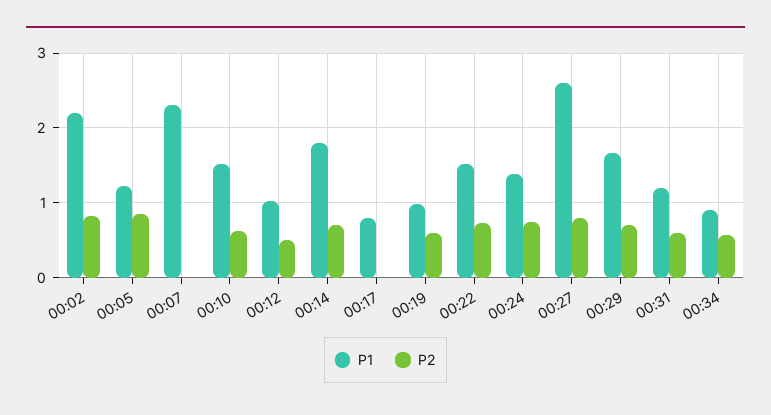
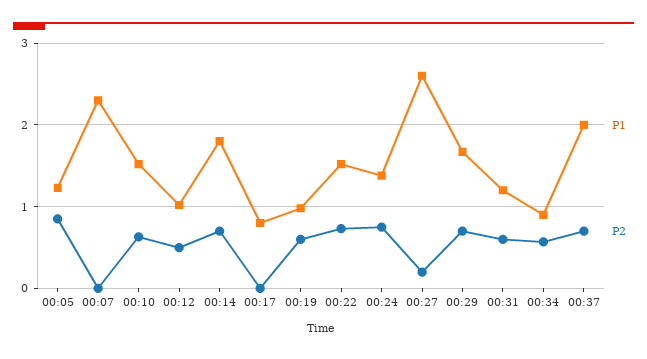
P1, 00:02: 2.2 -> none
P2, 00:02: 0.8 -> none
P2, 00:27: 0.8 -> 0.2
P1, 00:37: none -> 2
P2, 00:37: none -> 0.7

